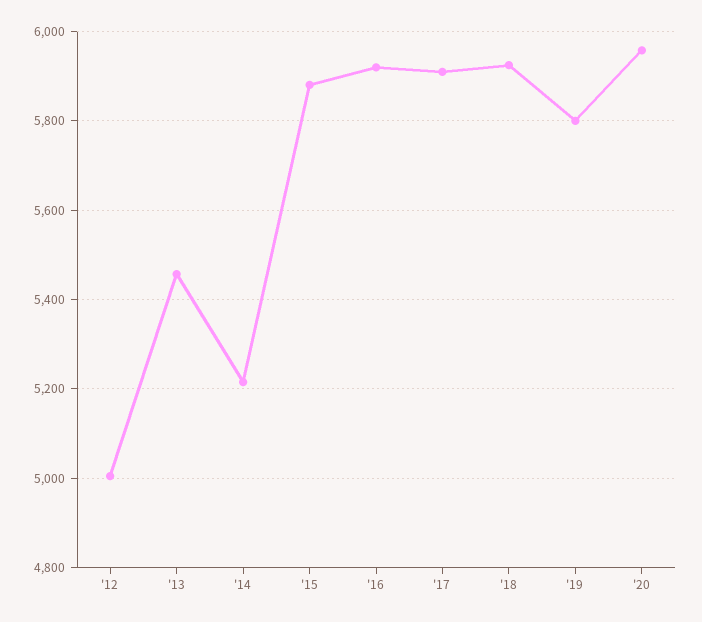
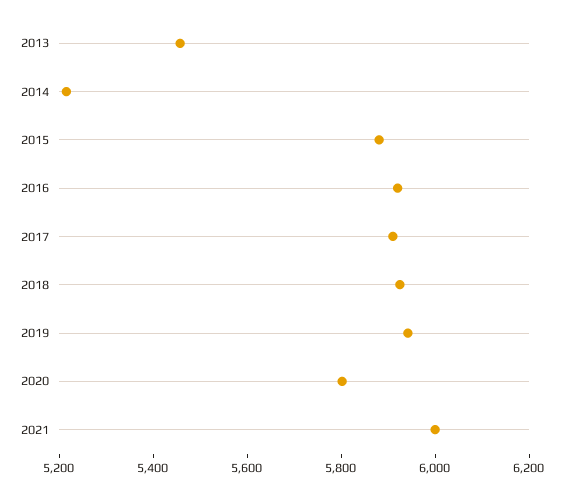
'12: 5000 -> none
'19: 5800 -> 5950
'20: 5960 -> 5800
2021: none -> 6000

